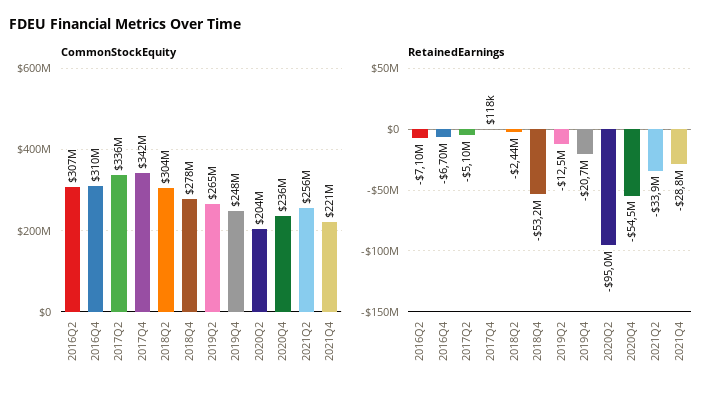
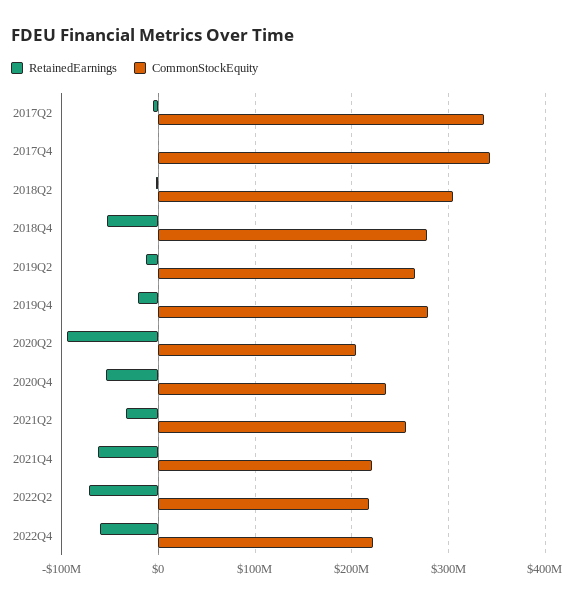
CommonStockEquity, 2016Q2: 307000000 -> none
CommonStockEquity, 2016Q4: 310000000 -> none
CommonStockEquity, 2019Q4: 248000000 -> 280000000
RetainedEarnings, 2016Q2: -7100000 -> none
RetainedEarnings, 2016Q4: -6700000 -> none
RetainedEarnings, 2021Q4: -28800000 -> -60000000
RetainedEarnings, 2022Q2: none -> -70000000
CommonStockEquity, 2022Q2: none -> 220000000
RetainedEarnings, 2022Q4: none -> -60000000
CommonStockEquity, 2022Q4: none -> 220000000

